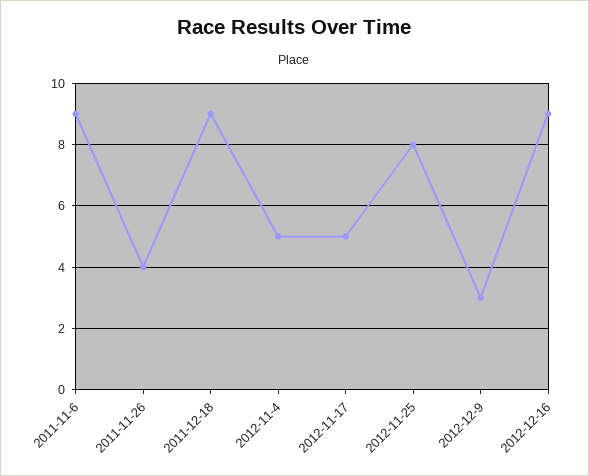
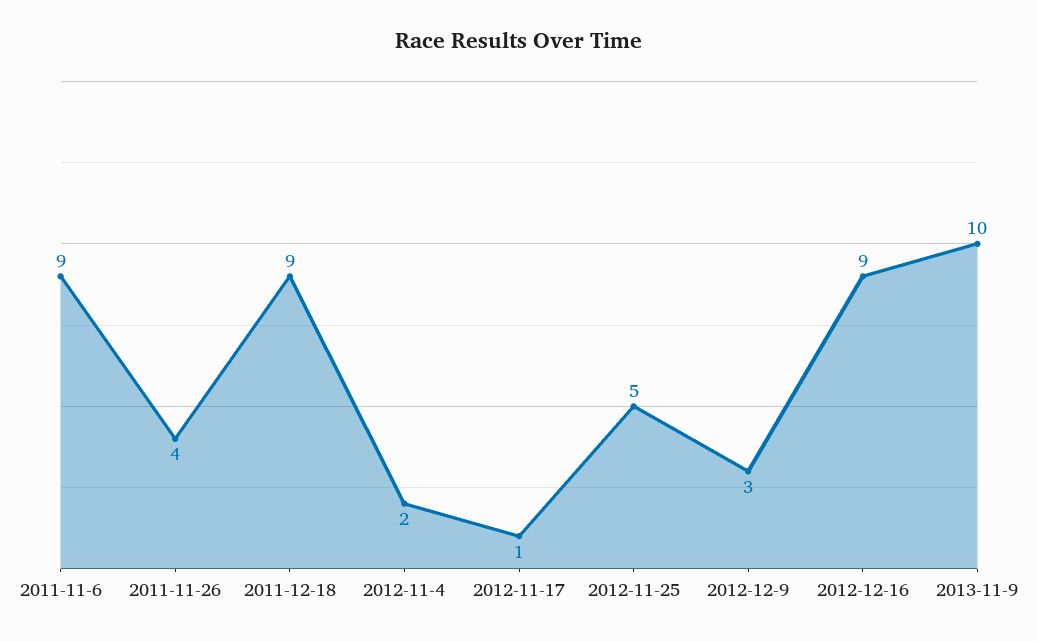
2012-11-4: 5 -> 2
2012-11-17: 5 -> 1
2012-11-25: 8 -> 5
2013-11-9: none -> 10

